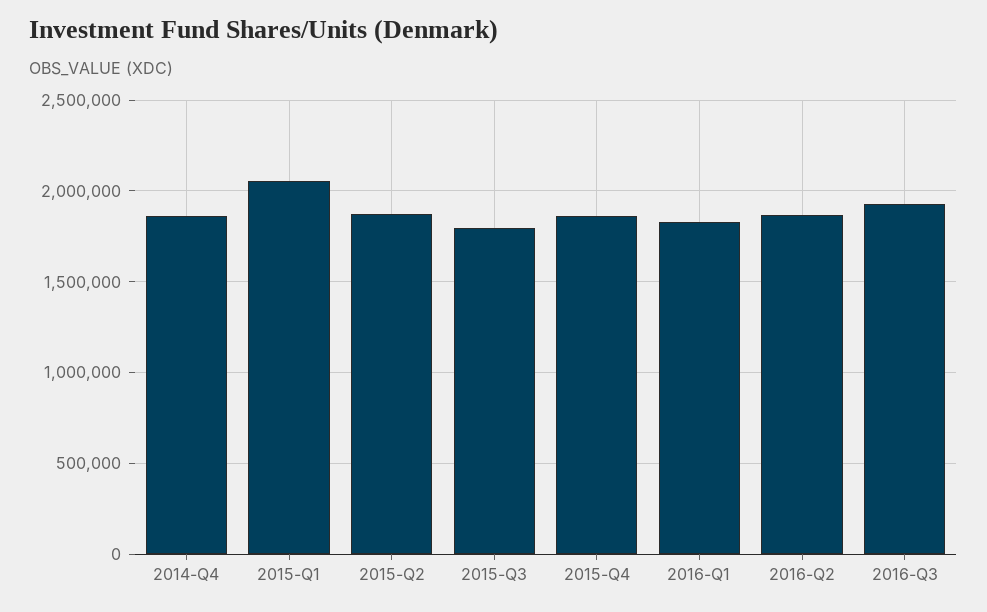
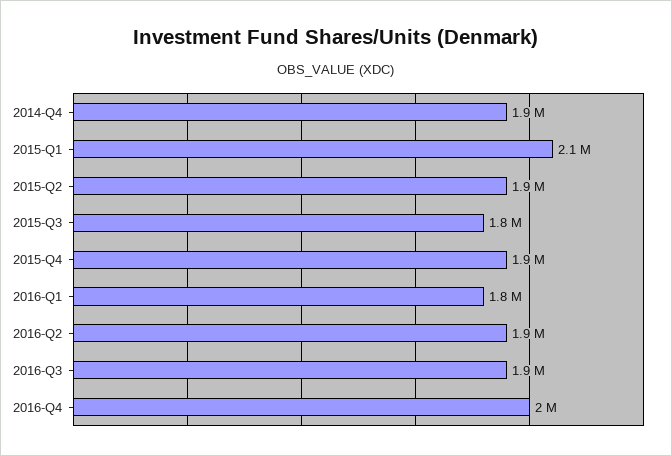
2016-Q4: none -> 2000000

